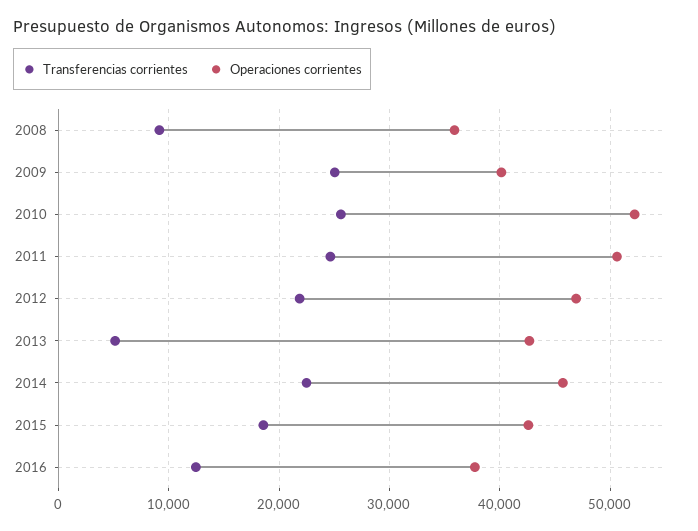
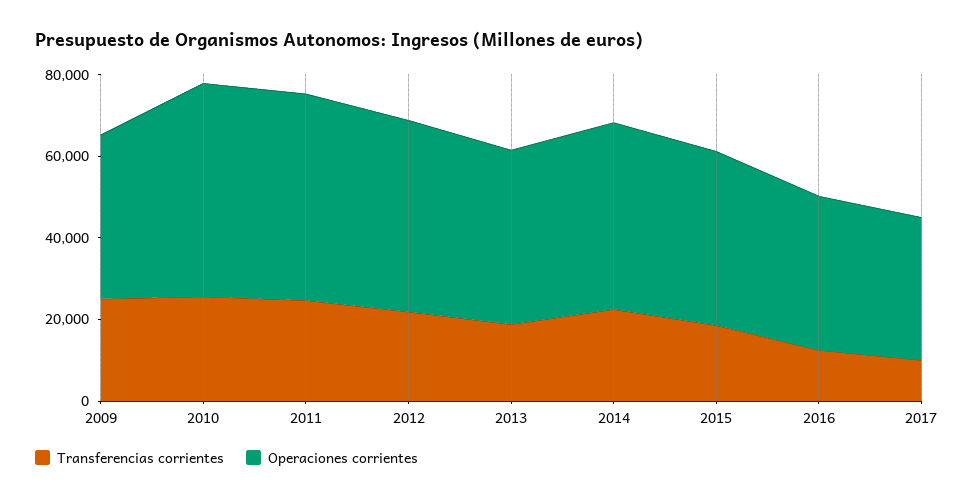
Transferencias corrientes, 2008: 9000 -> none
Operaciones corrientes, 2008: 36000 -> none
Transferencias corrientes, 2013: 5000 -> 20000
Transferencias corrientes, 2017: none -> 10000
Operaciones corrientes, 2017: none -> 35000

